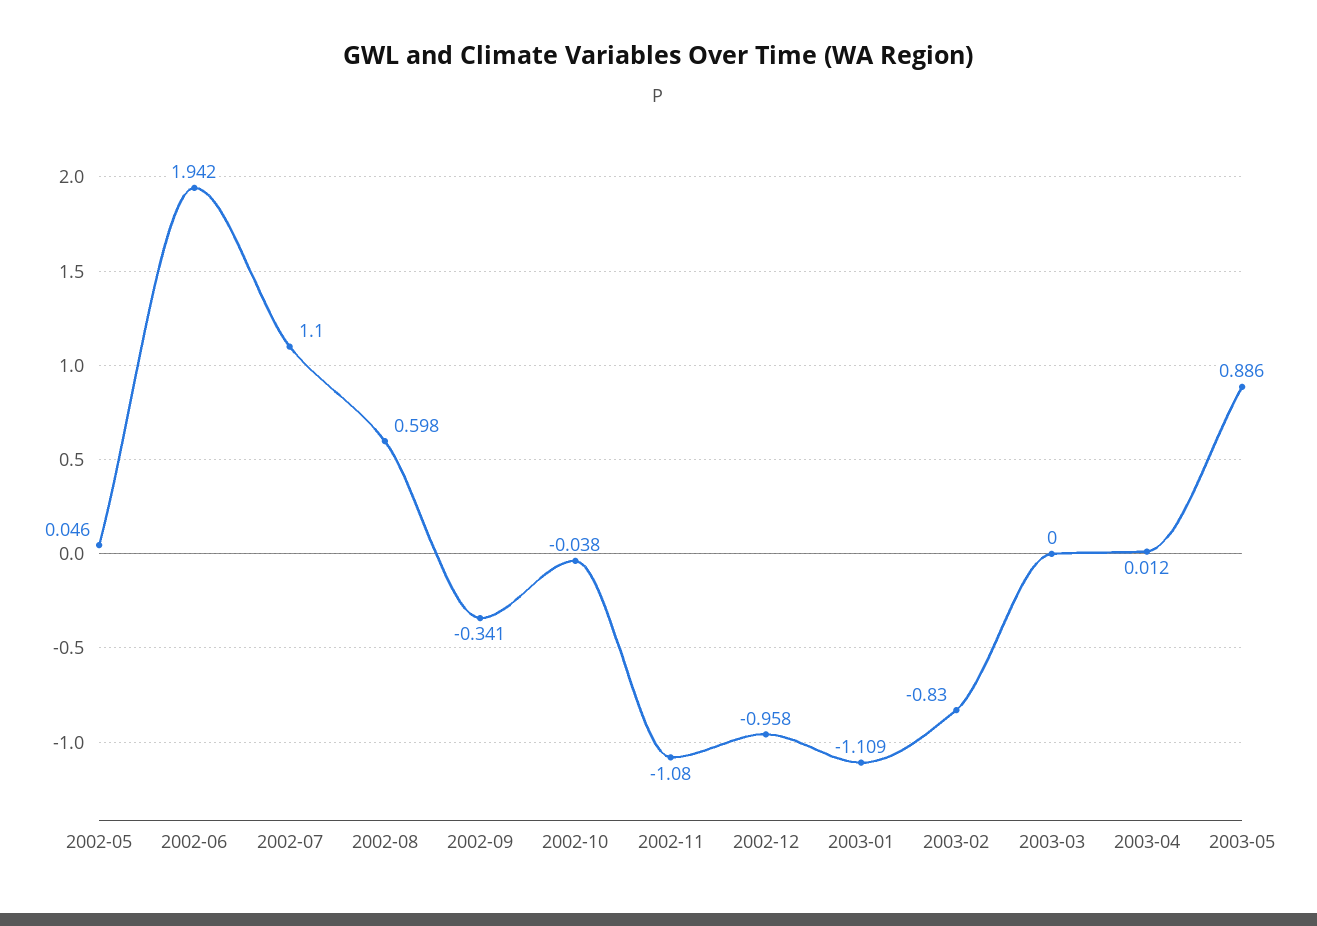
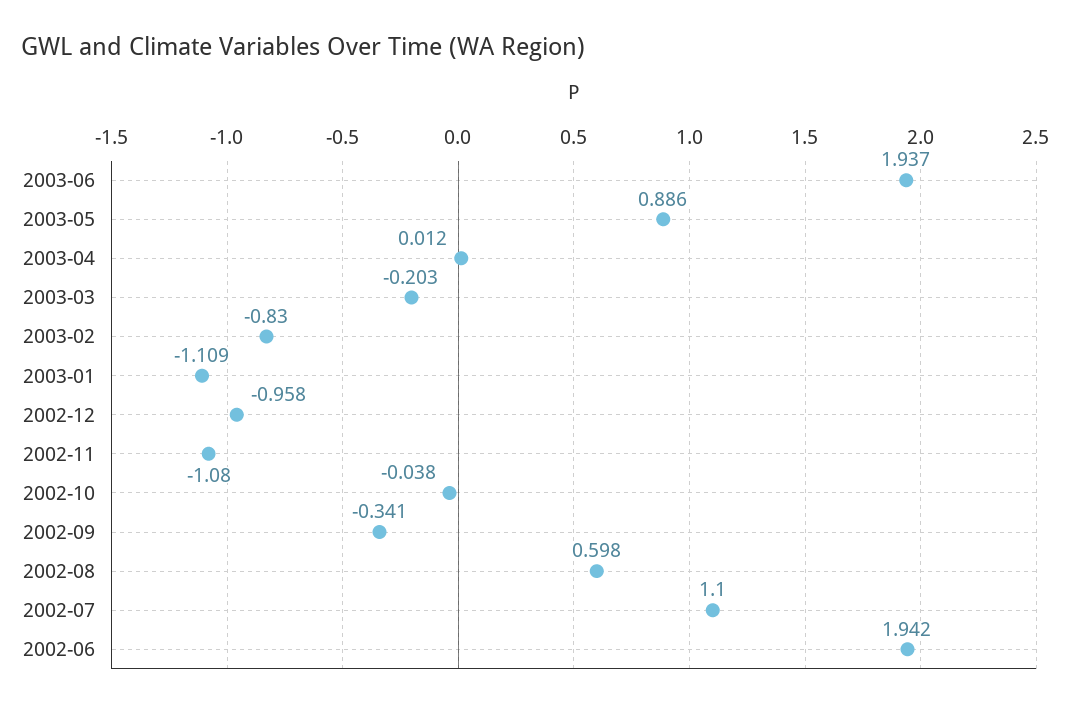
2002-05: 0.046 -> none
2003-03: 0 -> -0.203
2003-06: none -> 1.937

